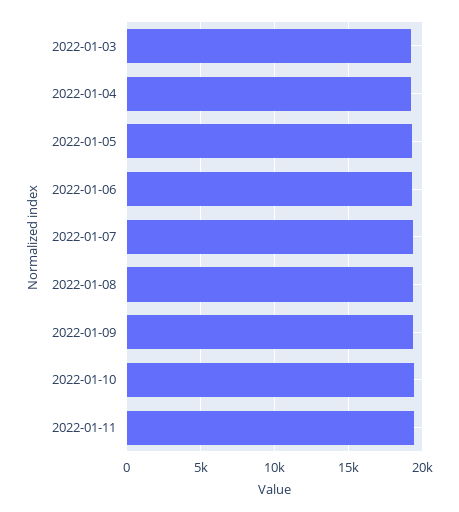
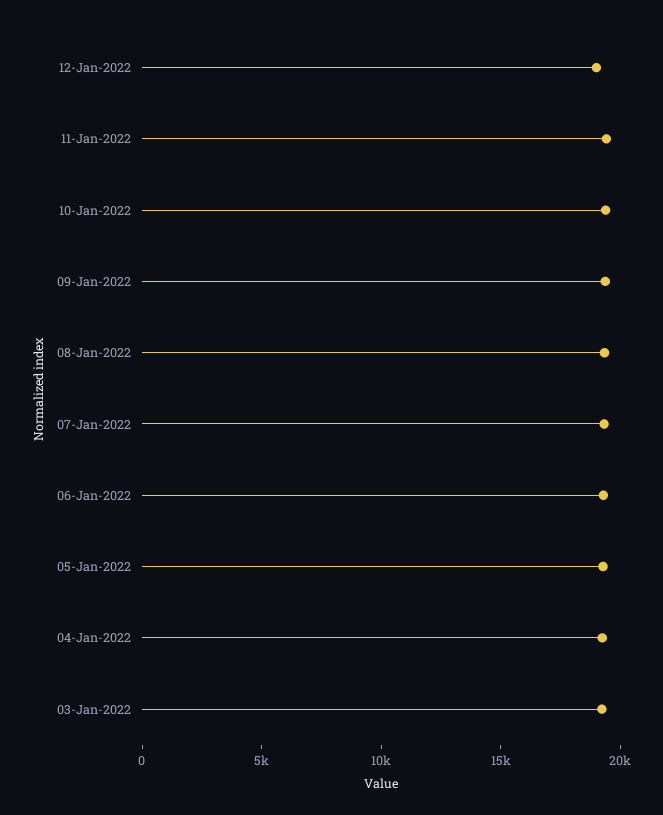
12-Jan-2022: none -> 19000

